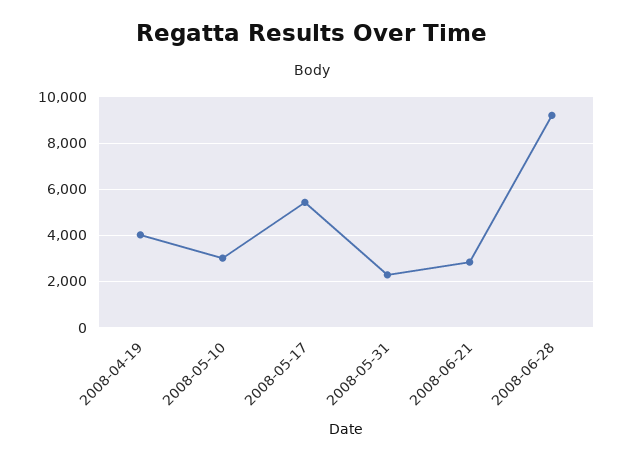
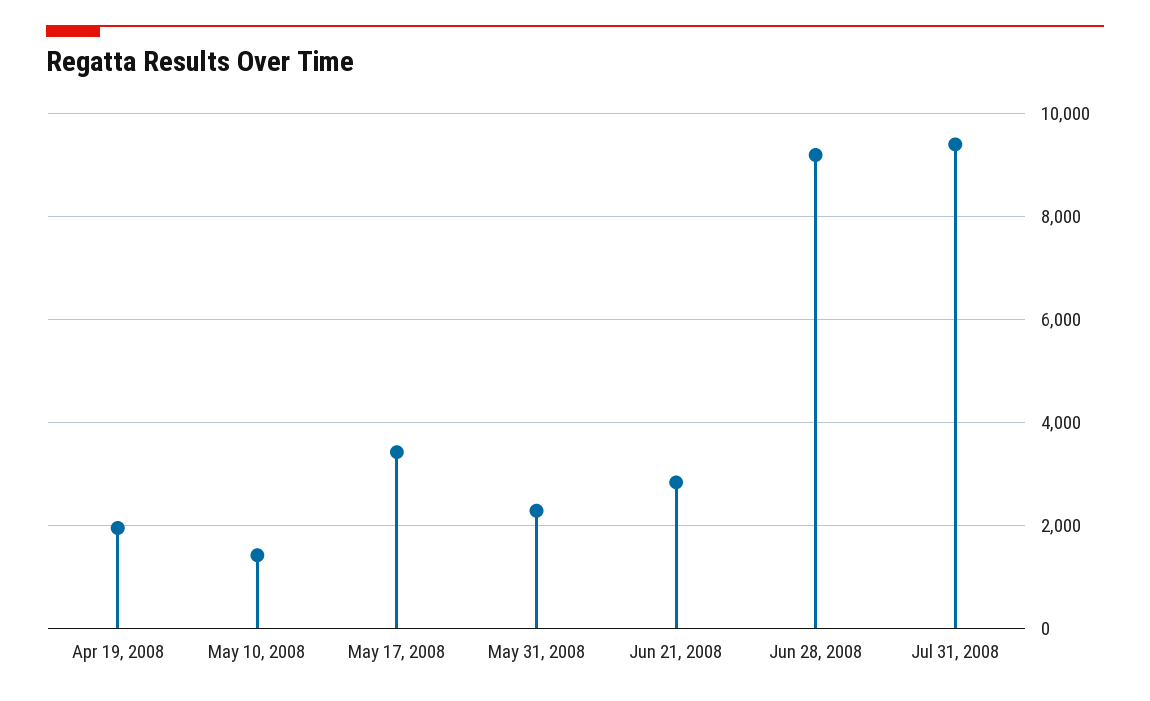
2008-04-19: 4000 -> 2000
2008-05-10: 3000 -> 1400
2008-05-17: 5500 -> 3400
Jul 31, 2008: none -> 9400

